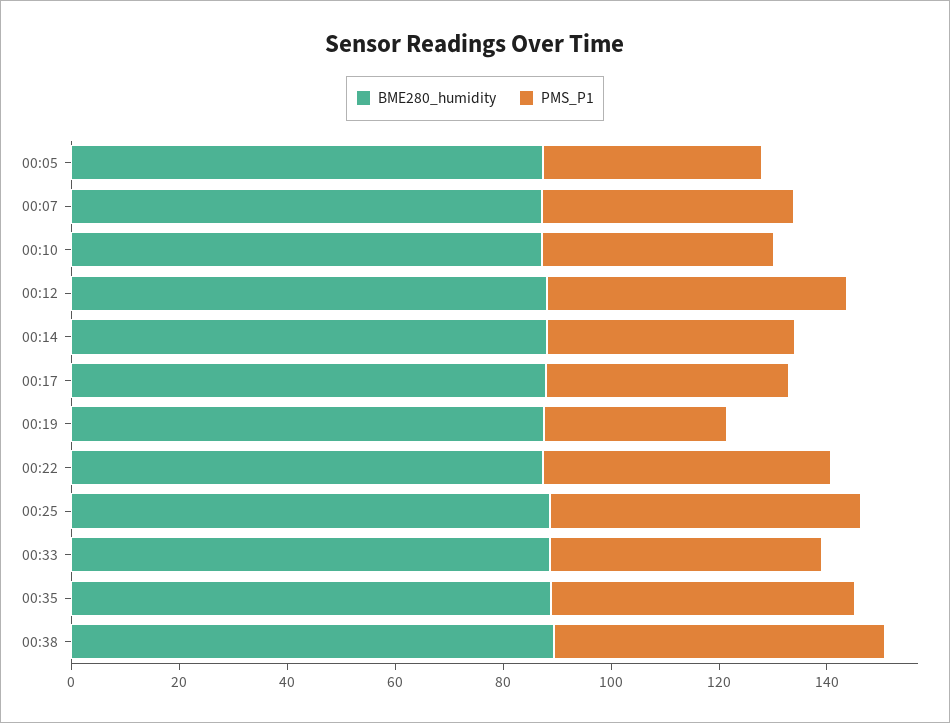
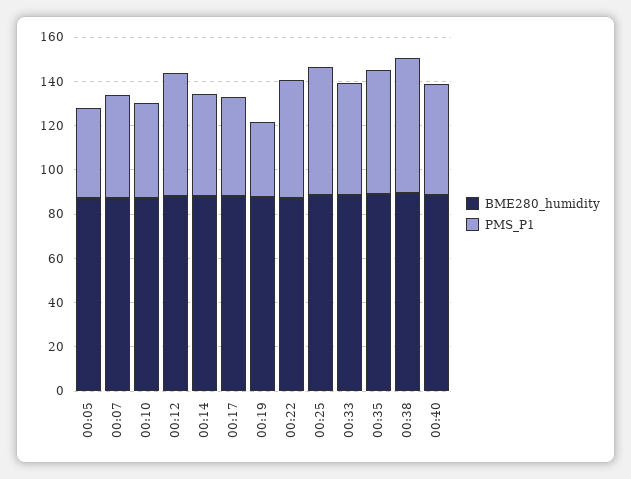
BME280_humidity, 00:40: none -> 90
PMS_P1, 00:40: none -> 50

